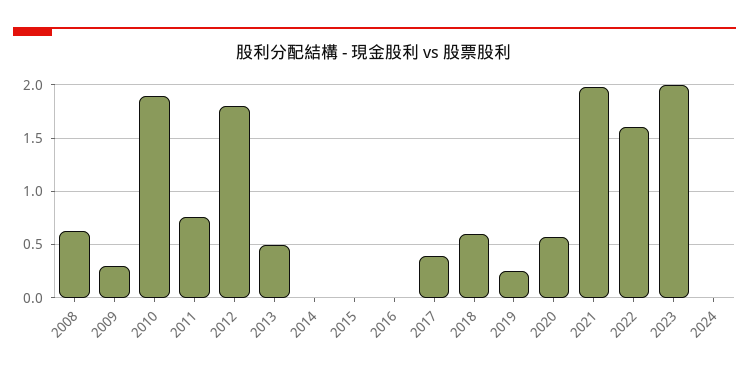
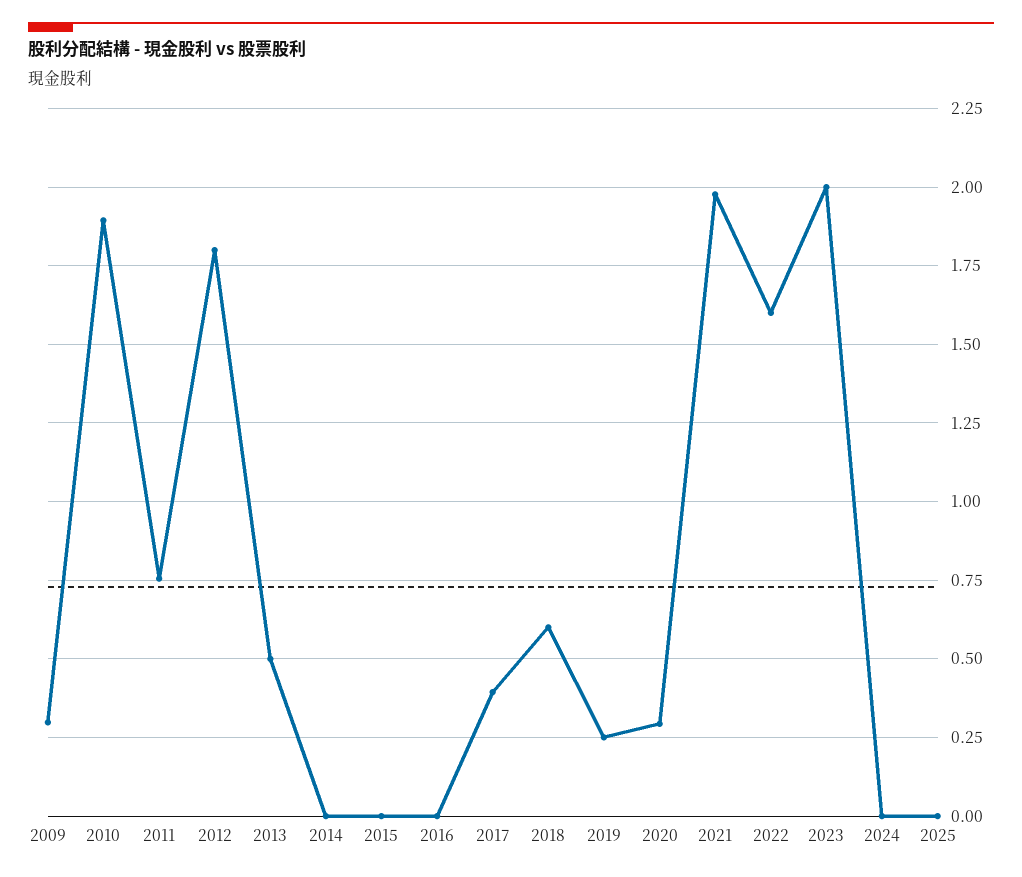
2008: 0.6 -> none
2020: 0.6 -> 0.3
2025: none -> 0

